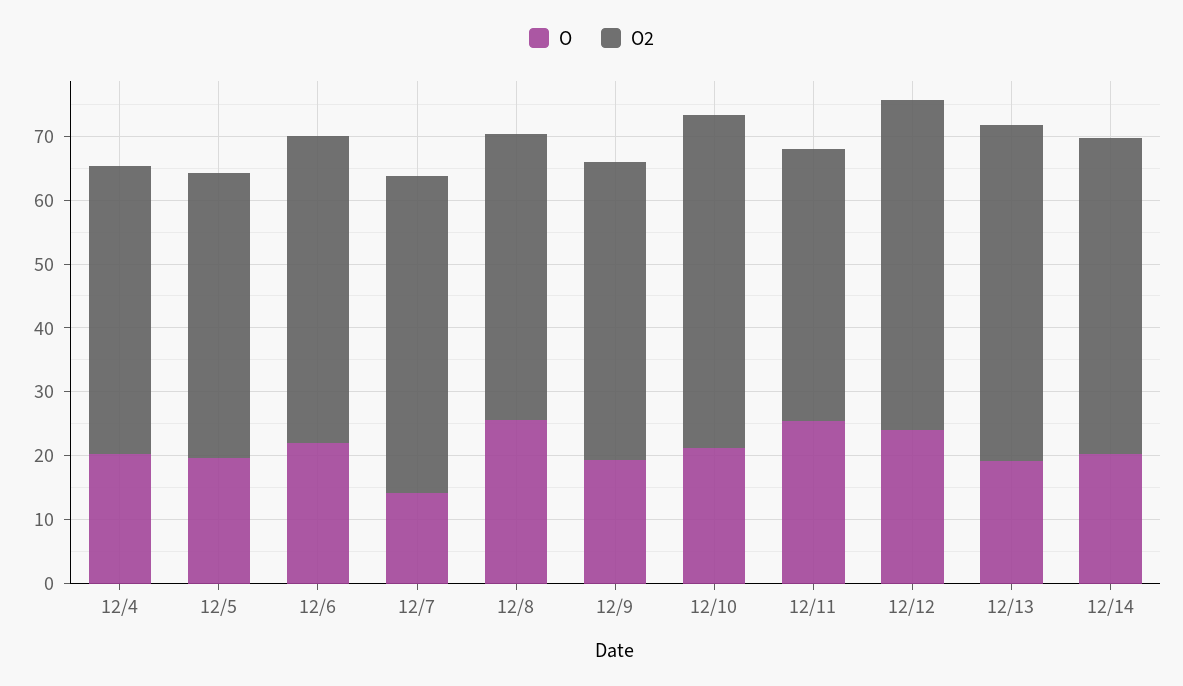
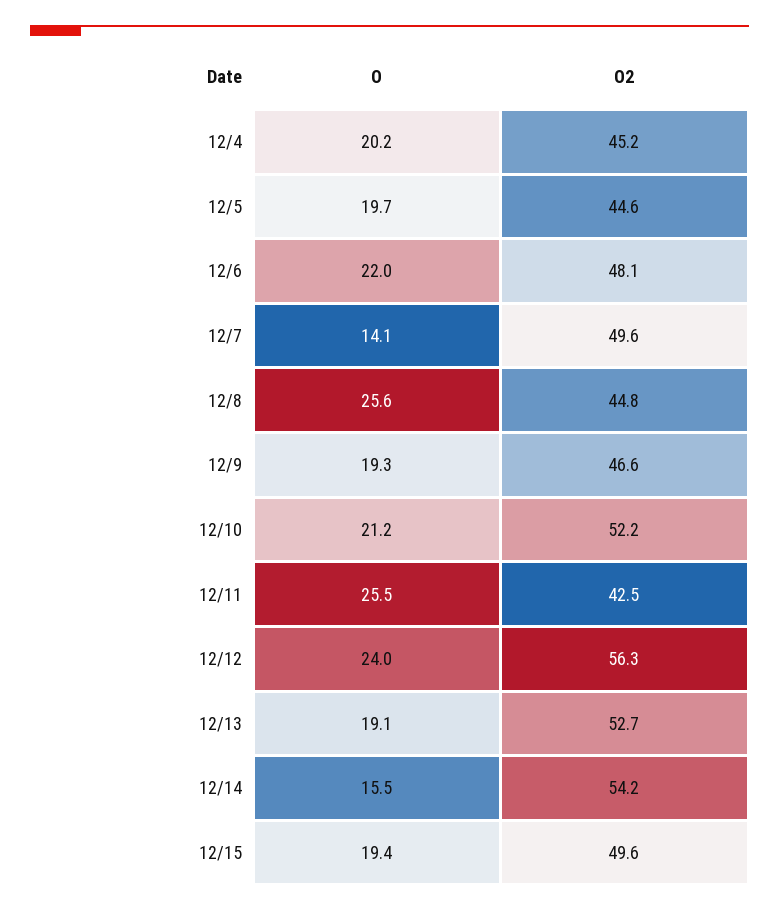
O2, 12/12: 52 -> 56.3
O, 12/14: 20 -> 15.5
O2, 12/14: 50 -> 54.2
O, 12/15: none -> 19.4
O2, 12/15: none -> 49.6

